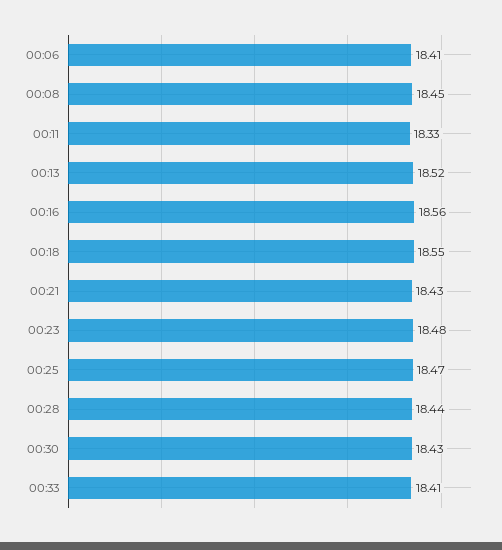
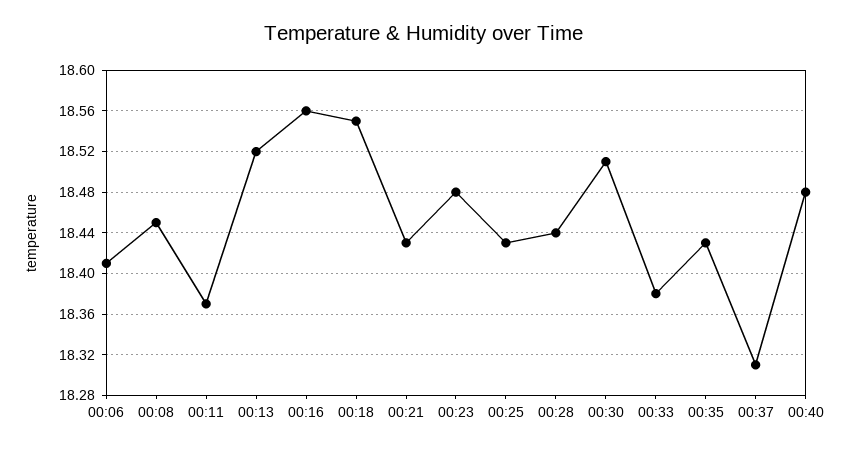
00:11: 18.33 -> 18.37
00:25: 18.47 -> 18.43
00:30: 18.43 -> 18.51
00:33: 18.41 -> 18.38
00:35: none -> 18.43
00:37: none -> 18.31
00:40: none -> 18.48

